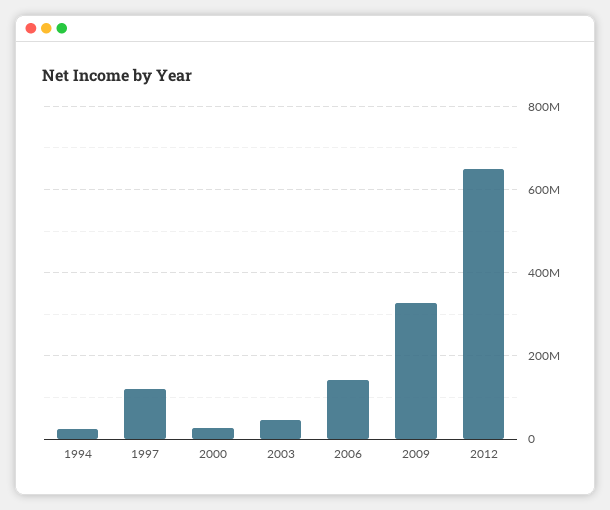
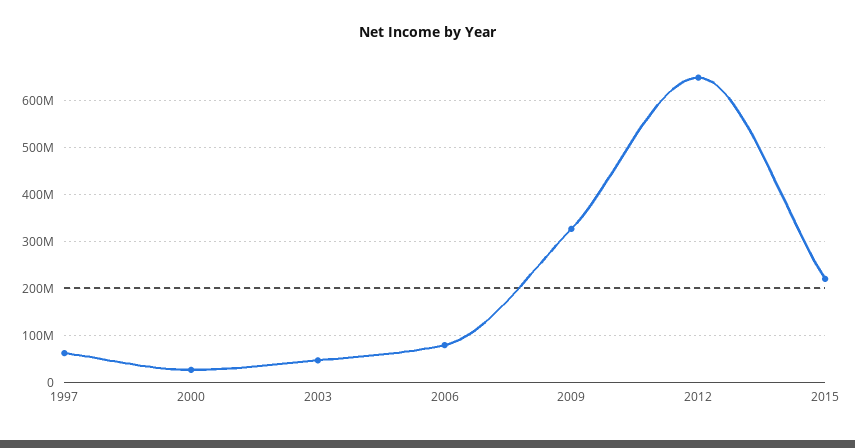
1994: 20000000 -> none
1997: 120000000 -> 60000000
2006: 140000000 -> 80000000
2015: none -> 220000000

